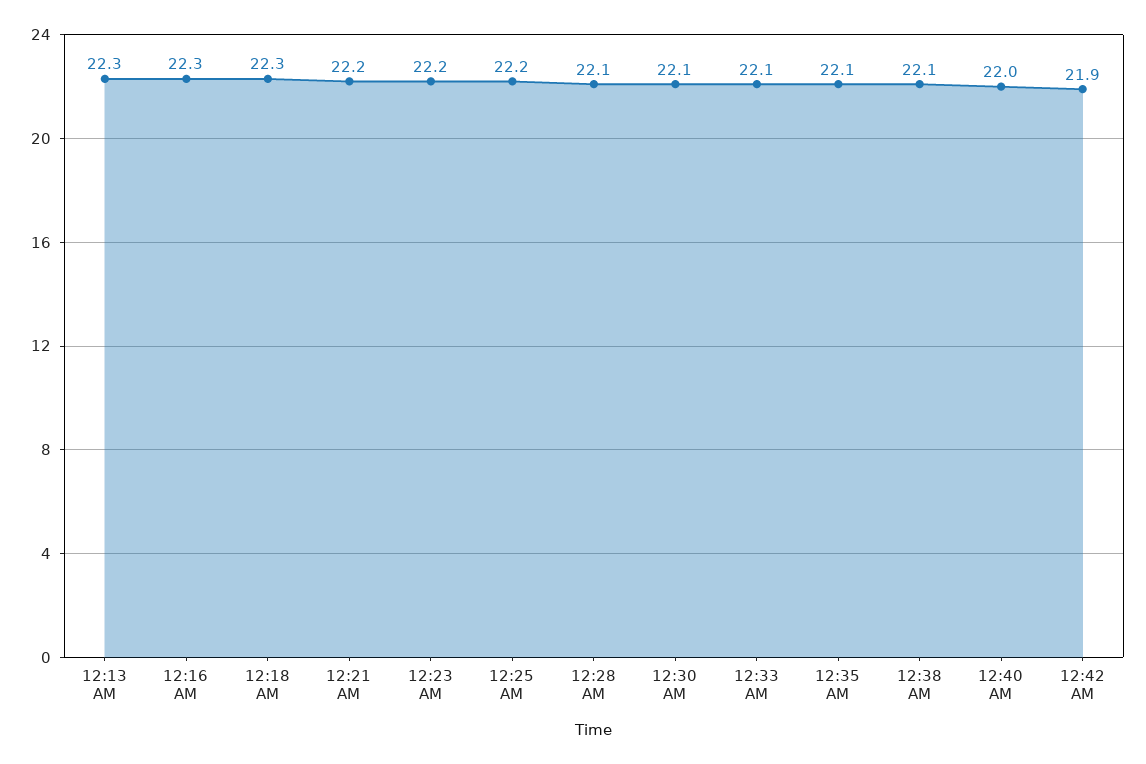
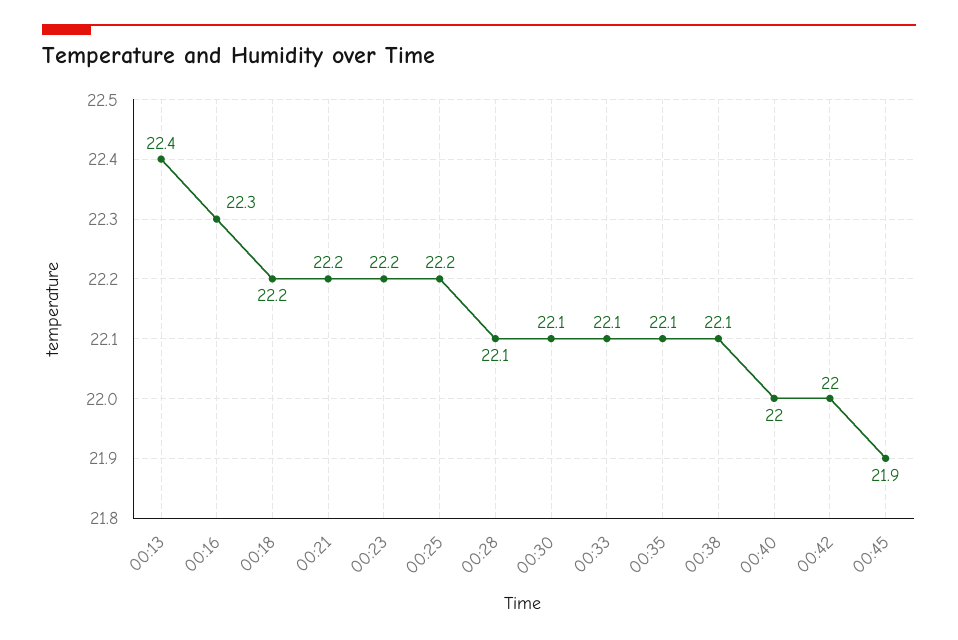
12:13 AM: 22.3 -> 22.4
12:18 AM: 22.3 -> 22.2
12:42 AM: 21.9 -> 22
00:45: none -> 21.9

